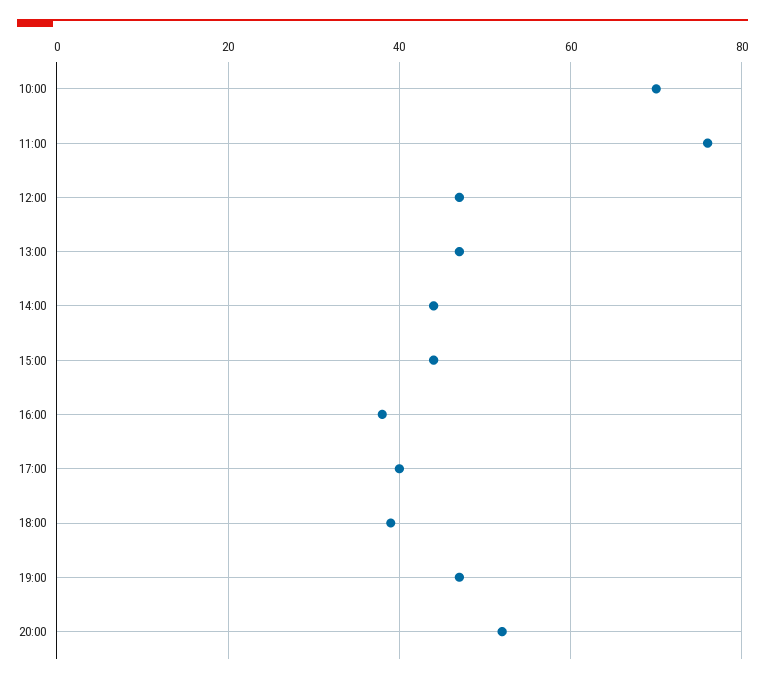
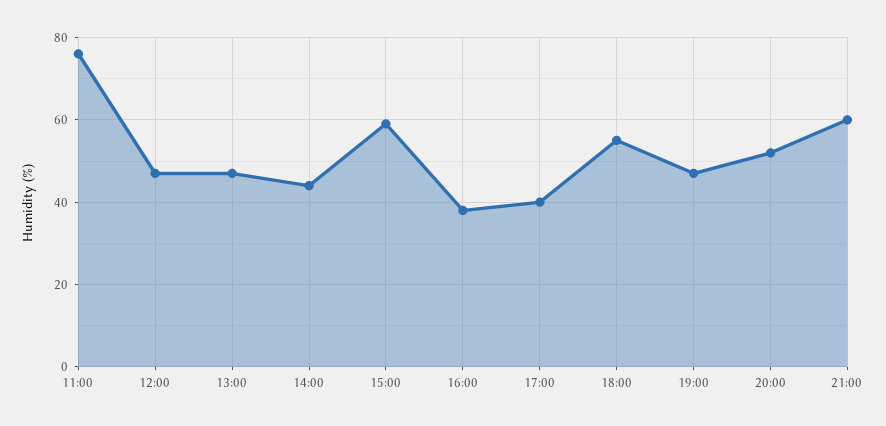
10:00: 70 -> none
15:00: 45 -> 60
18:00: 40 -> 55
21:00: none -> 60

